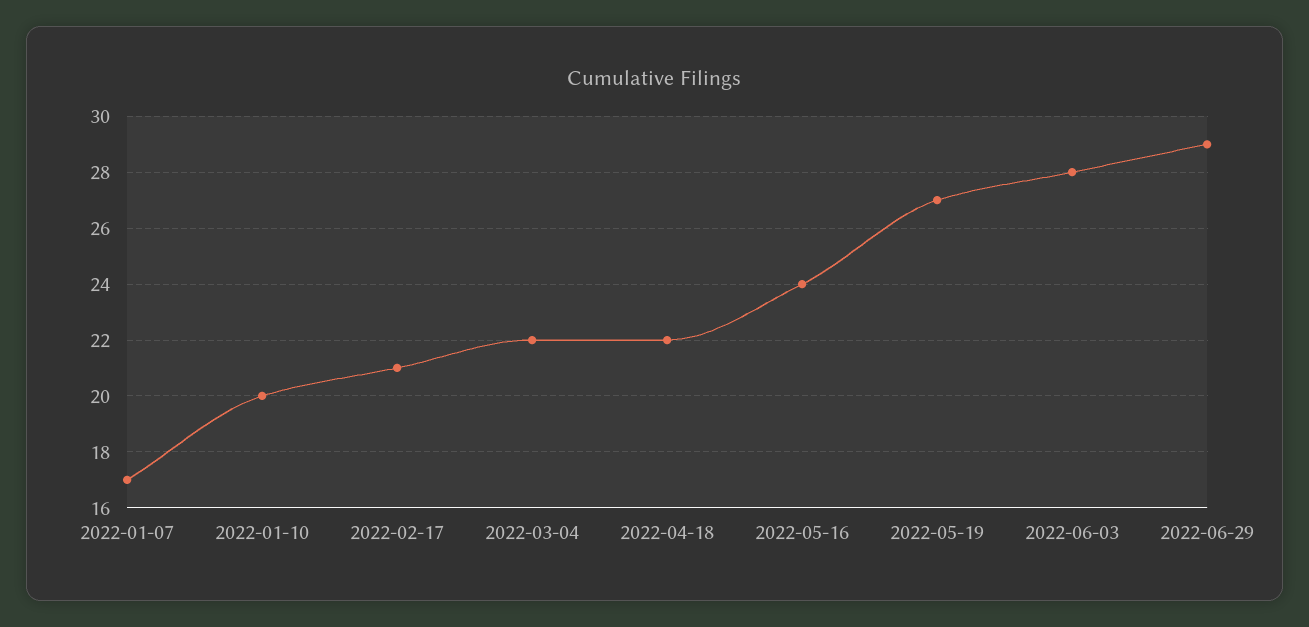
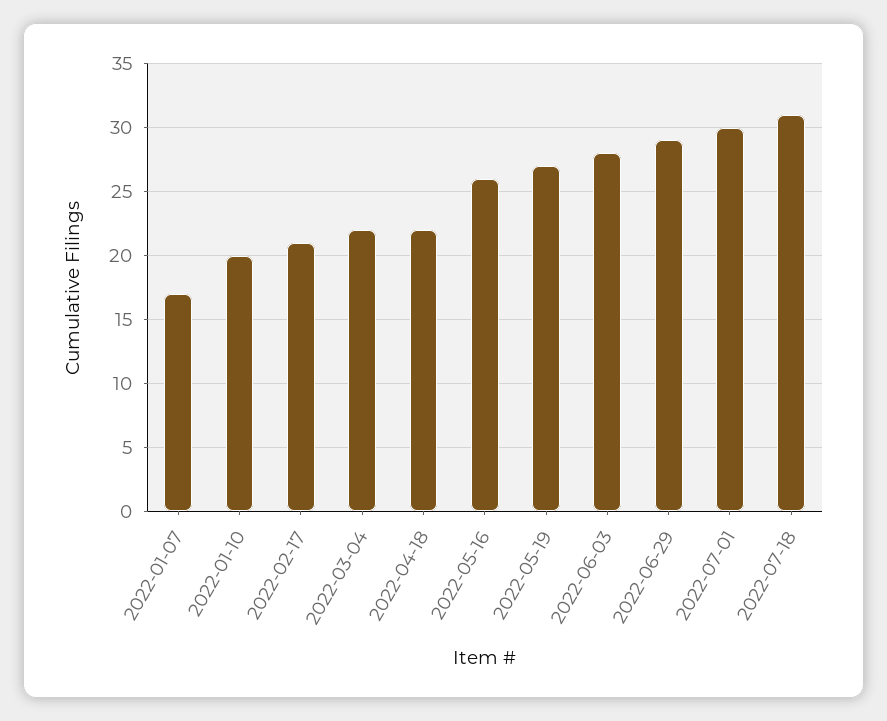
2022-05-16: 24 -> 26
2022-07-01: none -> 30
2022-07-18: none -> 31

